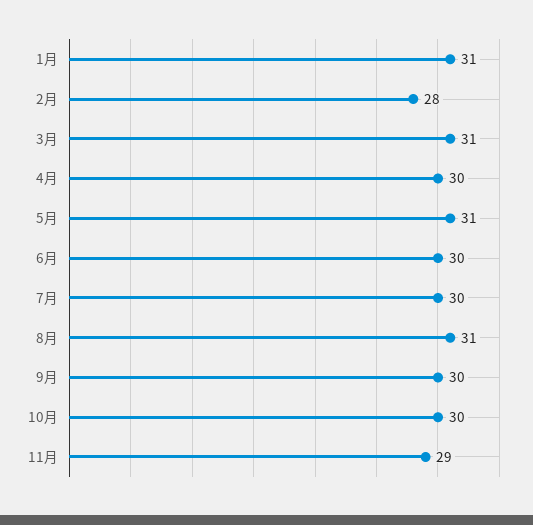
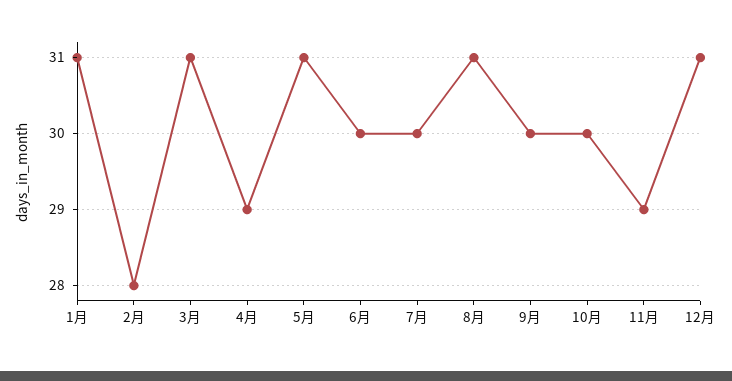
4月: 30 -> 29
12月: none -> 31

